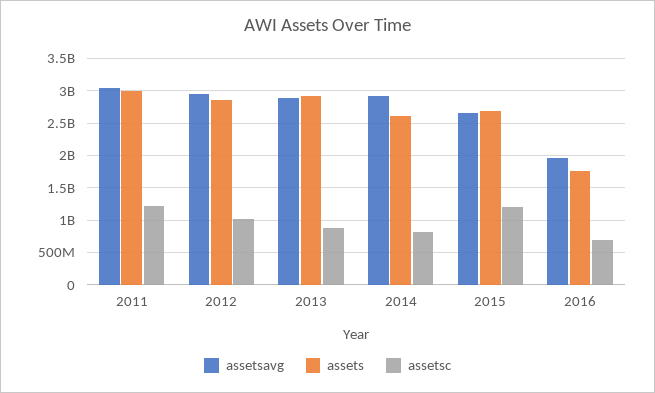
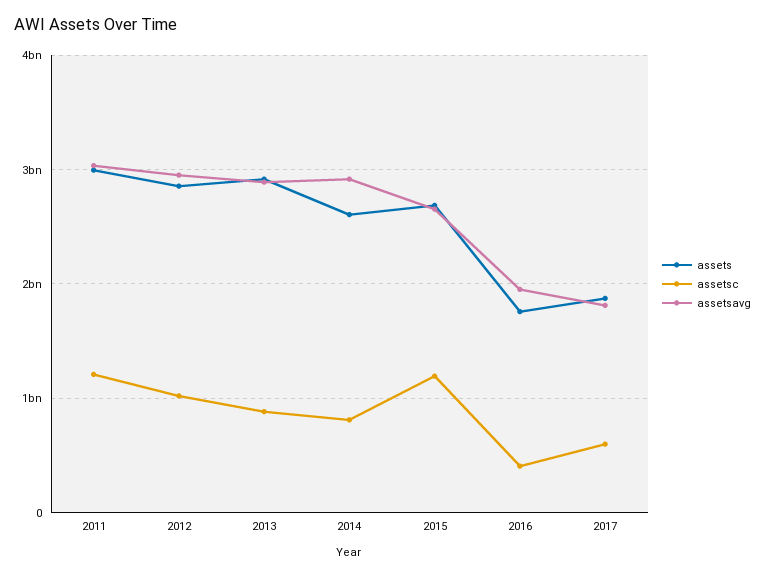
assetsc, 2016: 700000000 -> 400000000
assets, 2017: none -> 1900000000
assetsc, 2017: none -> 600000000
assetsavg, 2017: none -> 1800000000

